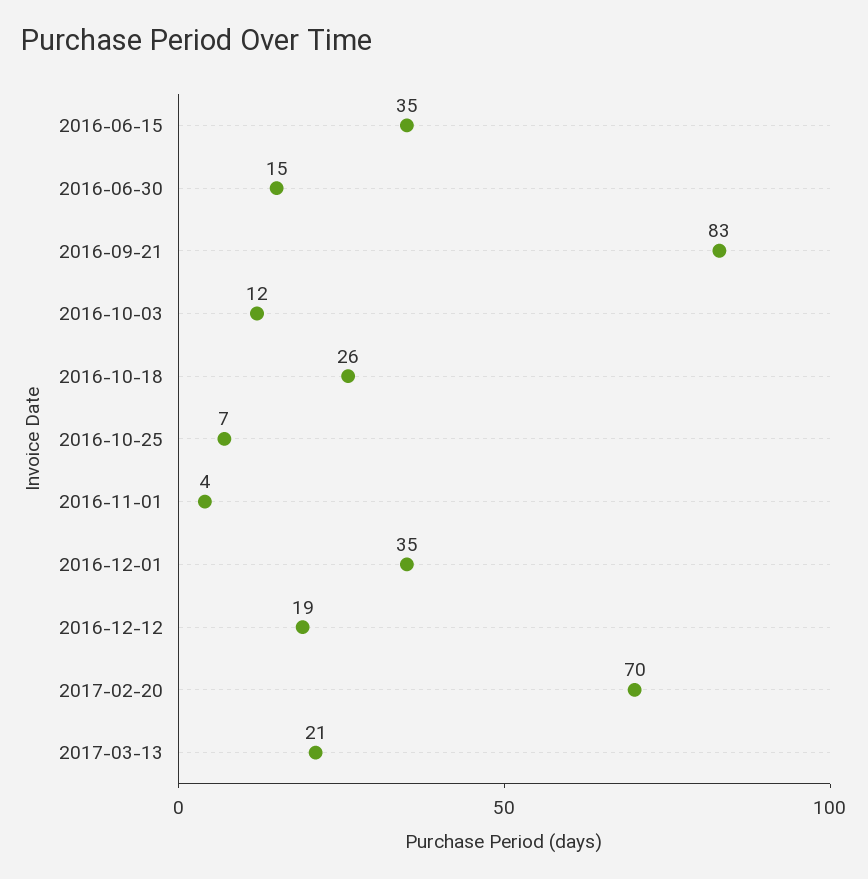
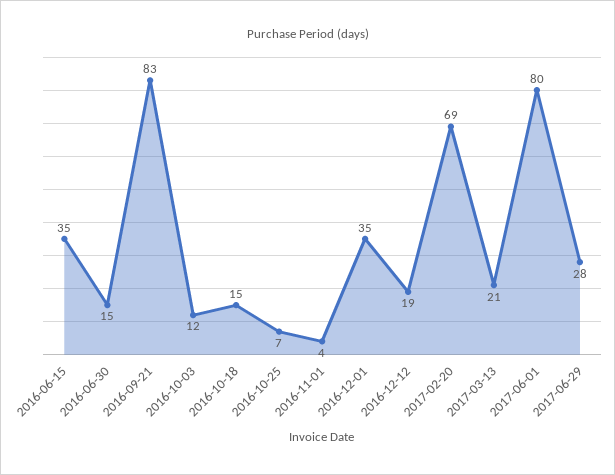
2016-10-18: 26 -> 15
2017-02-20: 70 -> 69
2017-06-01: none -> 80
2017-06-29: none -> 28

